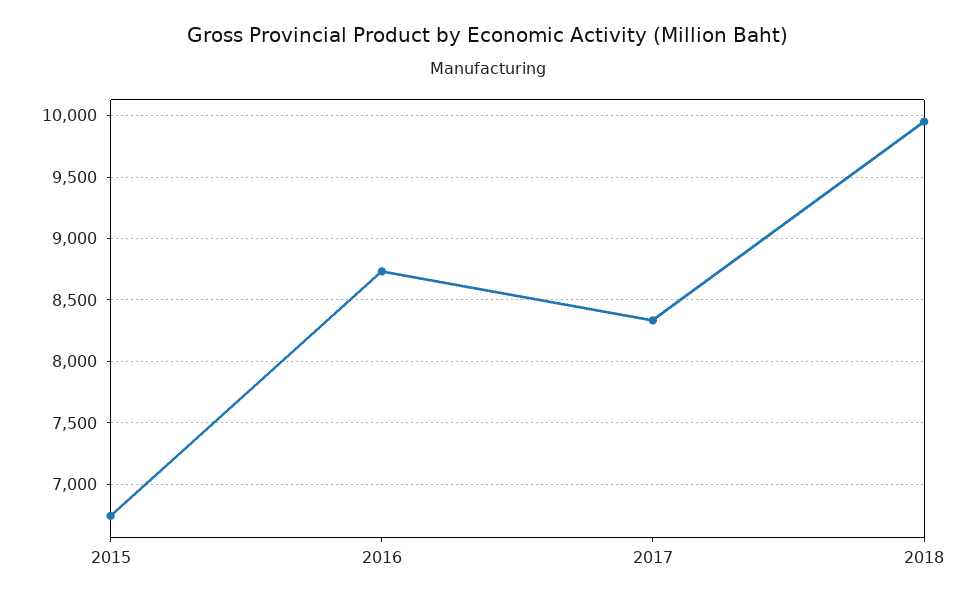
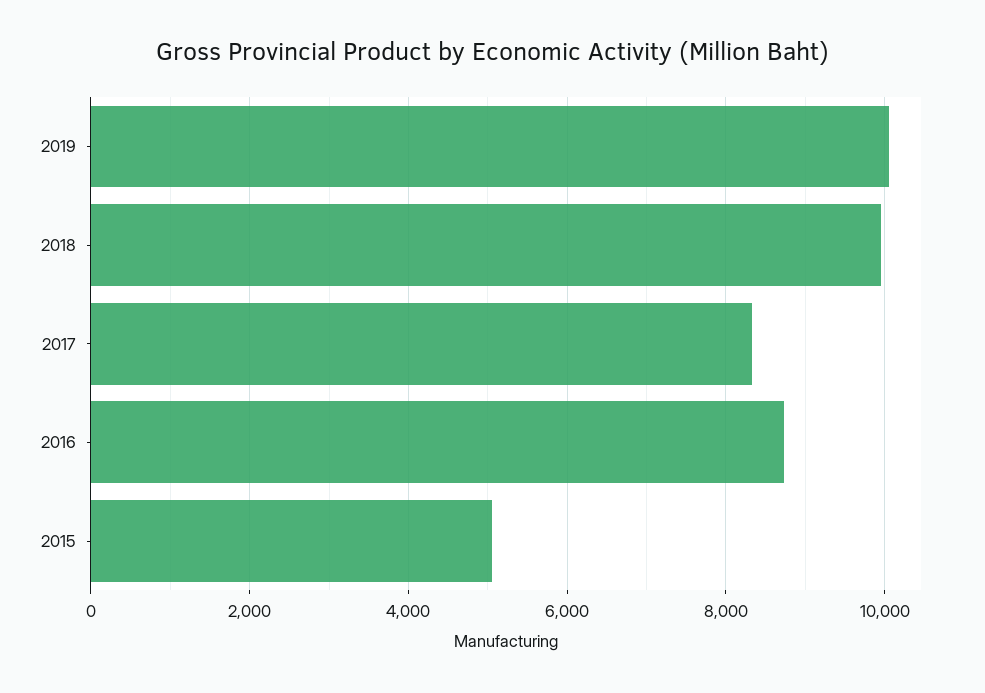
2015: 6750 -> 5000
2019: none -> 10000

